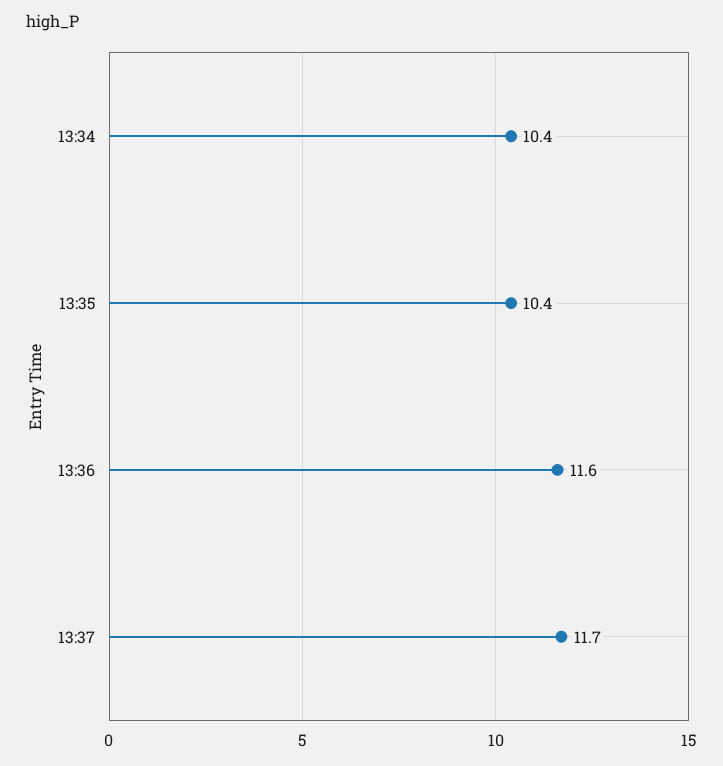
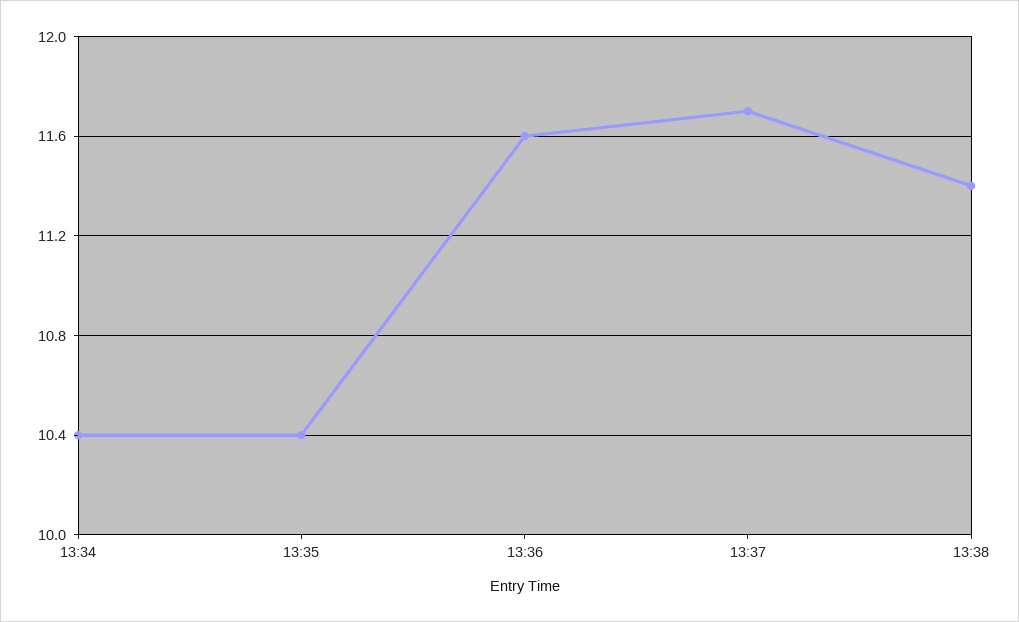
13:38: none -> 11.4

